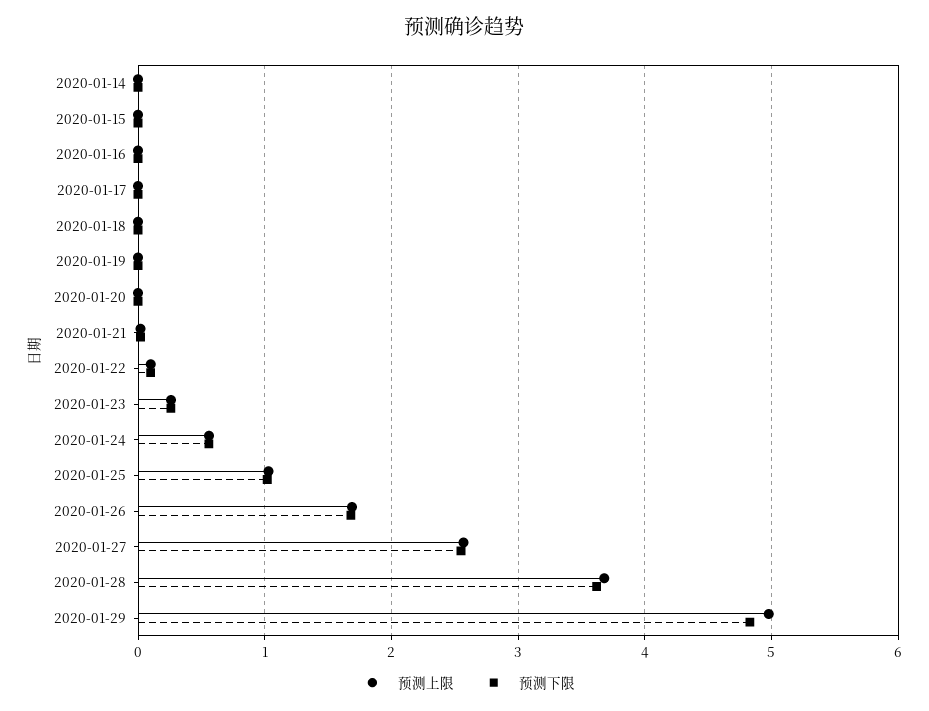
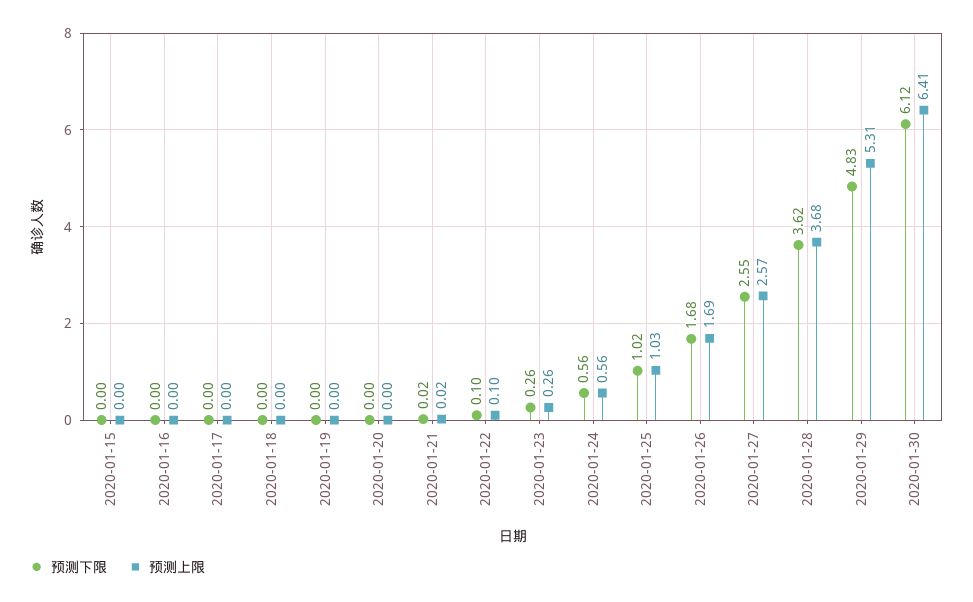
预测上限, 2020-01-14: 0 -> none
预测下限, 2020-01-14: 0 -> none
预测上限, 2020-01-29: 5 -> 5.31
预测下限, 2020-01-30: none -> 6.12
预测上限, 2020-01-30: none -> 6.41

